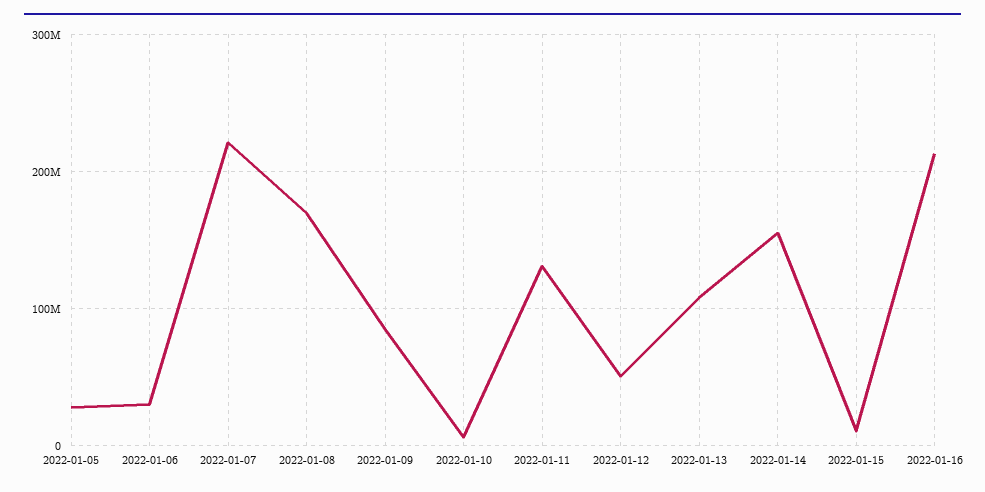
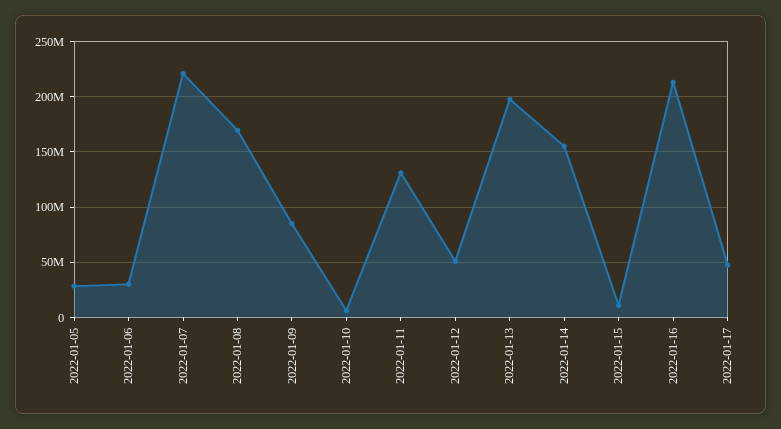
2022-01-13: 110000000 -> 200000000
2022-01-17: none -> 50000000

